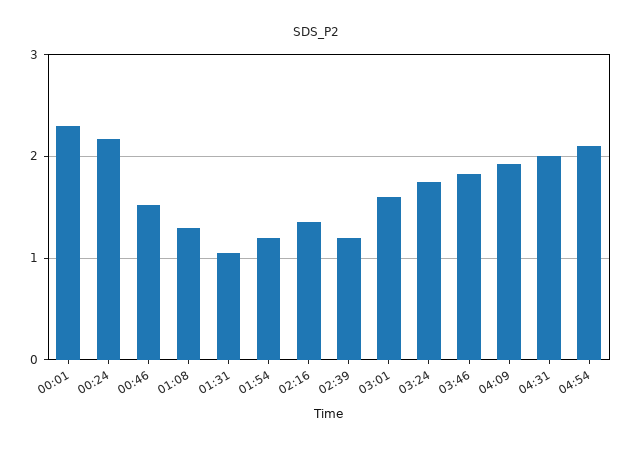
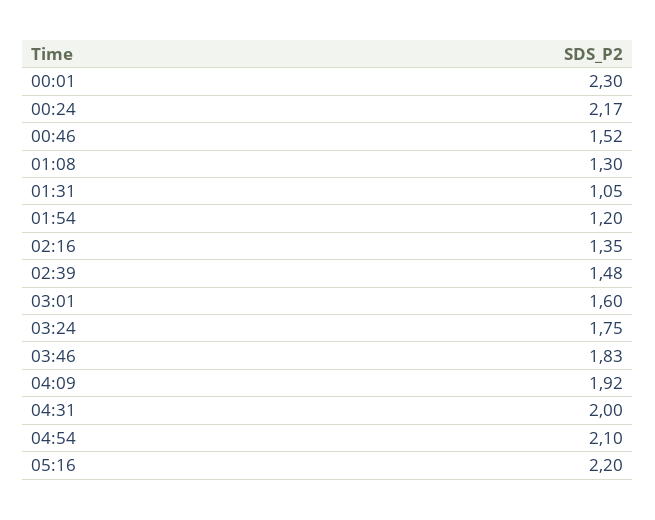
02:39: 1.2 -> 1.48
05:16: none -> 2.2

